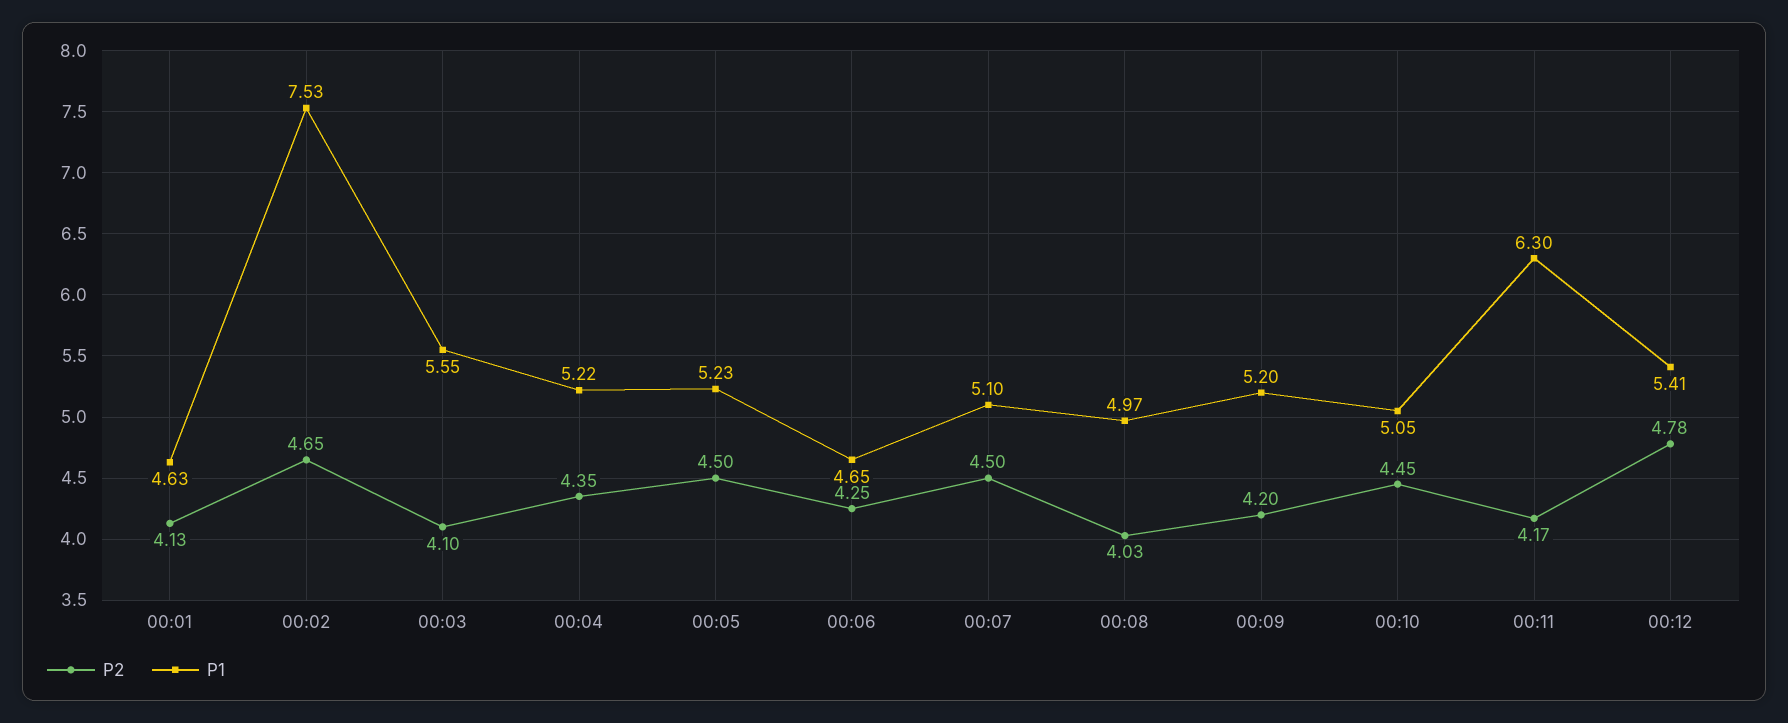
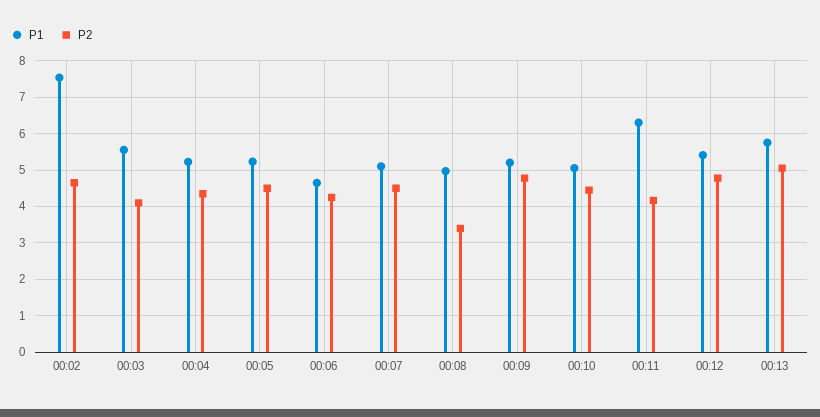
P2, 00:01: 4.13 -> none
P1, 00:01: 4.63 -> none
P2, 00:08: 4.03 -> 3.4
P2, 00:09: 4.2 -> 4.8
P1, 00:13: none -> 5.8
P2, 00:13: none -> 5

